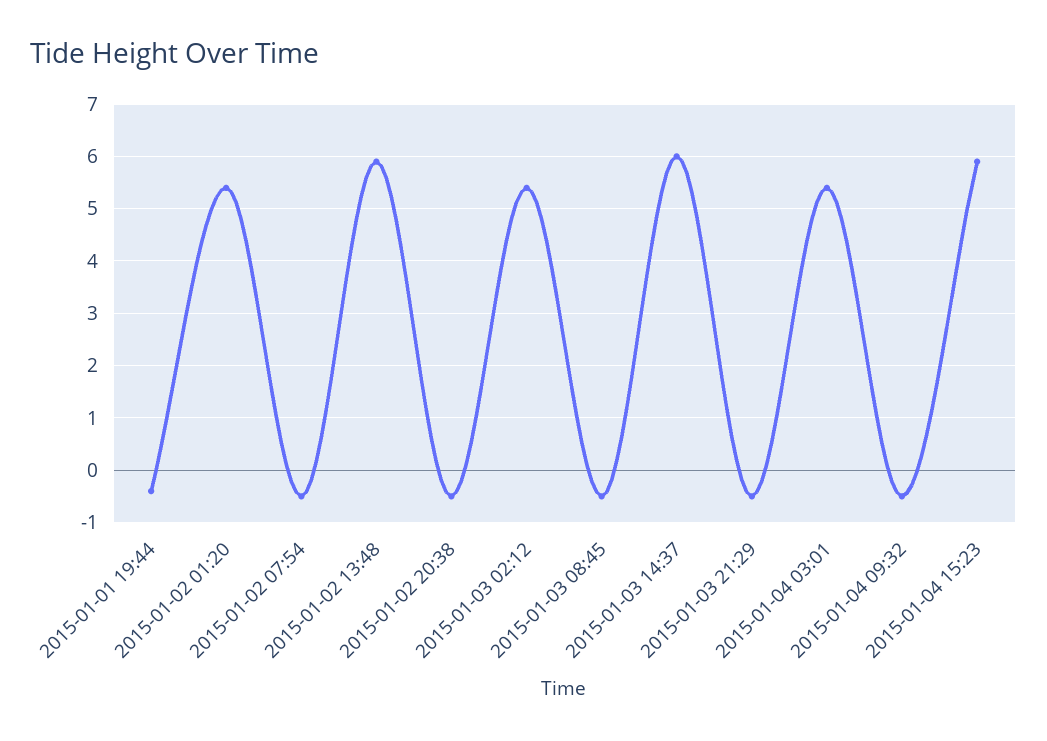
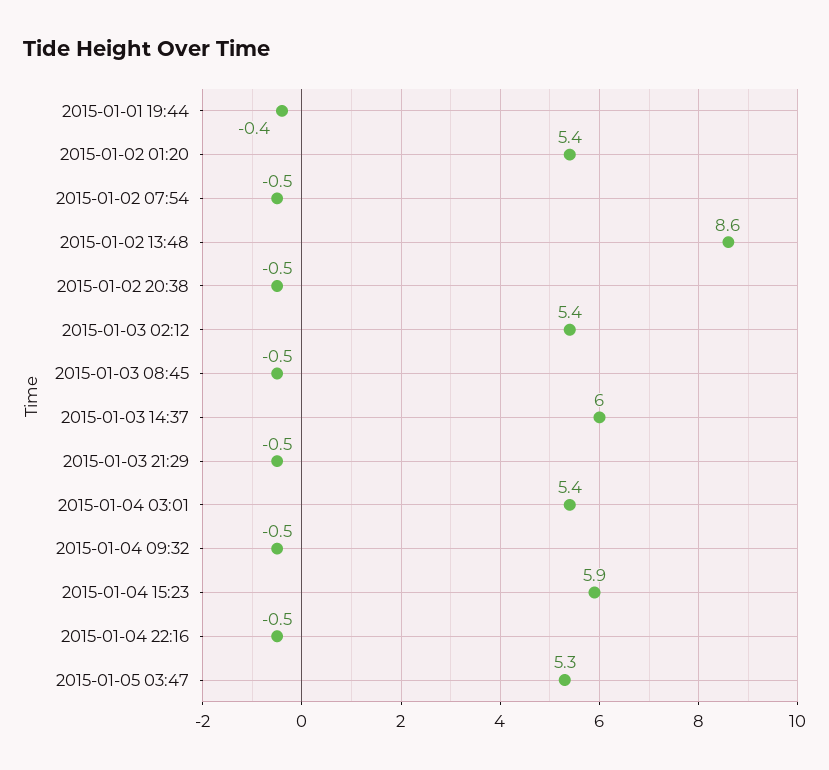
2015-01-02 13:48: 6 -> 8.6
2015-01-04 22:16: none -> -0.5
2015-01-05 03:47: none -> 5.3

